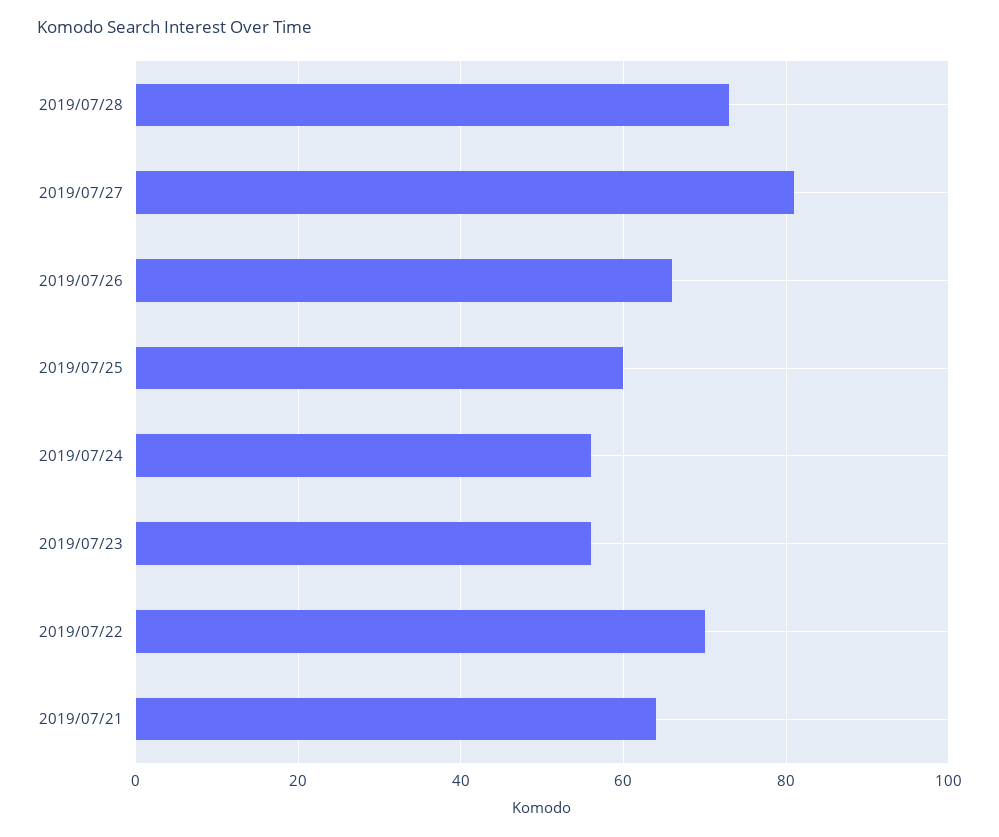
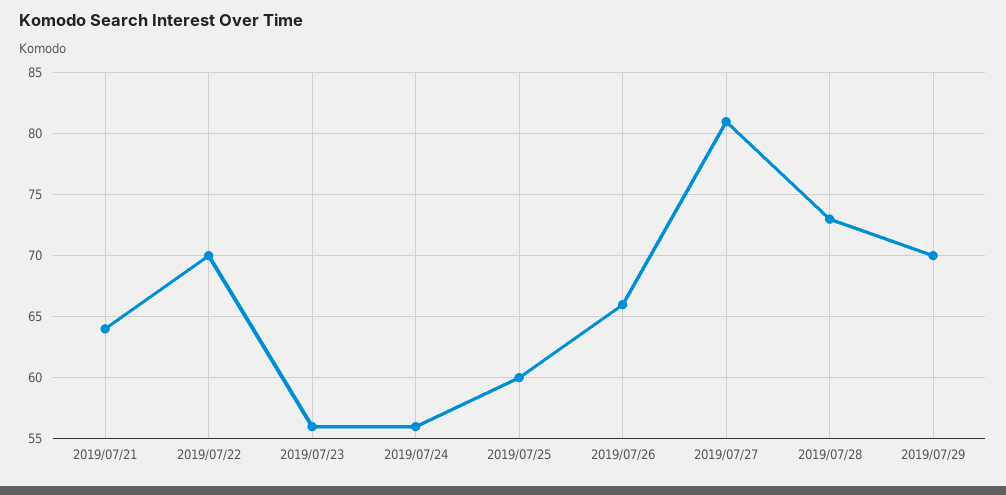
2019/07/29: none -> 70

